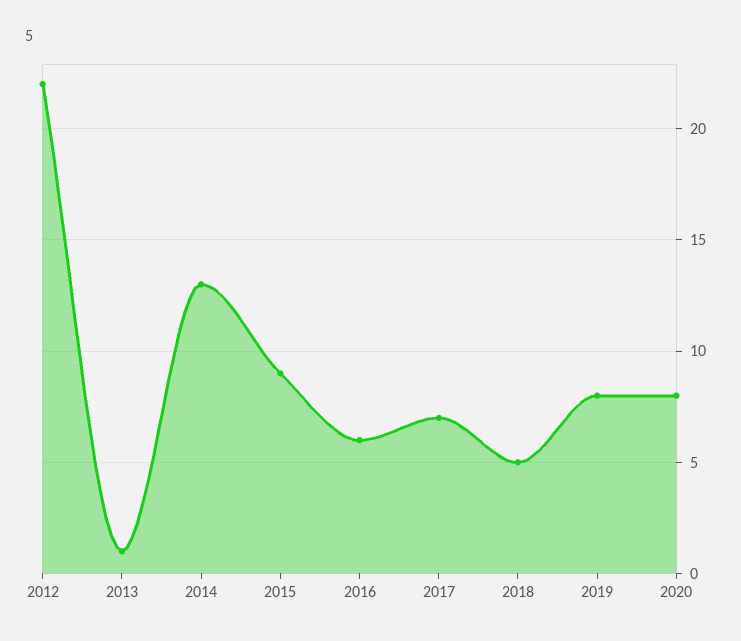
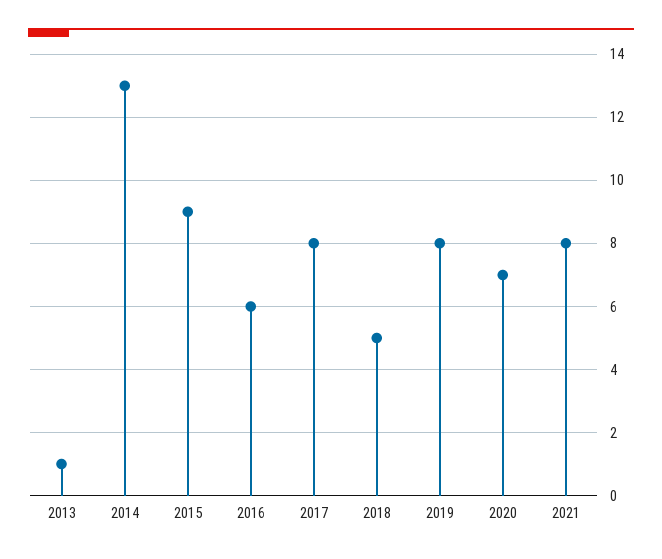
2012: 22 -> none
2017: 7 -> 8
2020: 8 -> 7
2021: none -> 8

